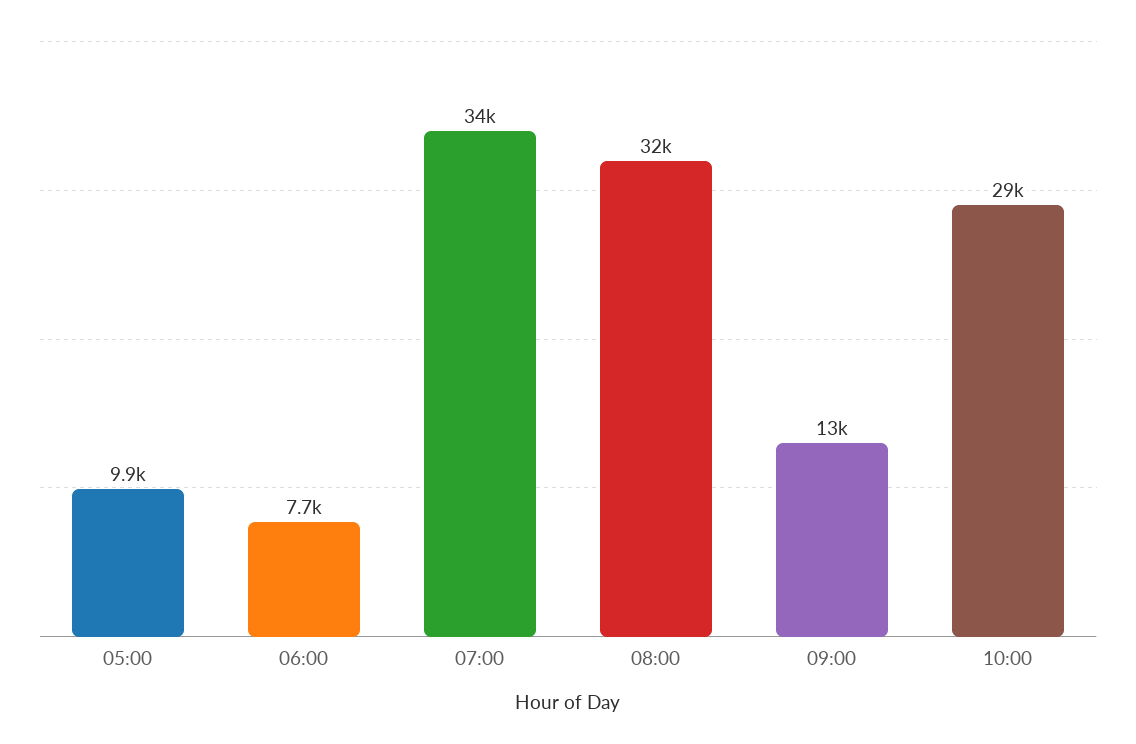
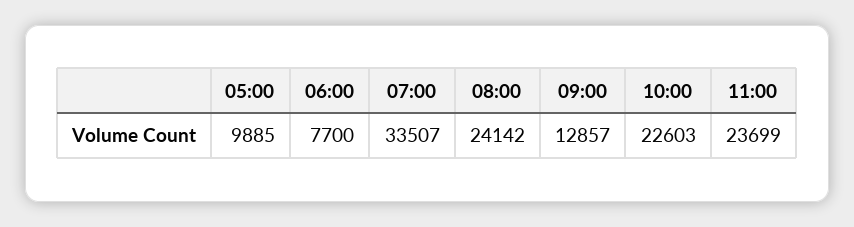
08:00: 32000 -> 24142
10:00: 29000 -> 22603
11:00: none -> 23699

